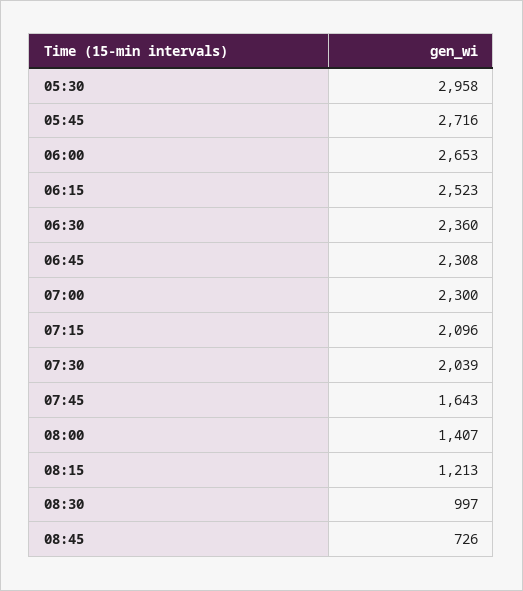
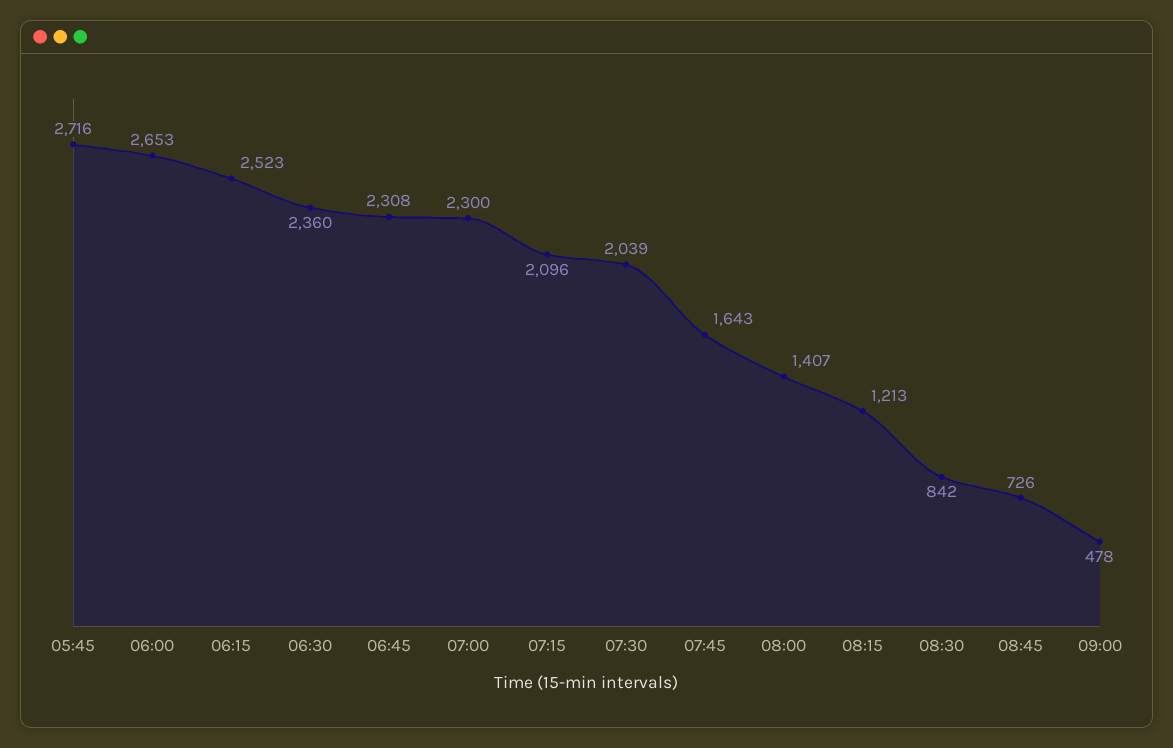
05:30: 2958 -> none
08:30: 997 -> 842
09:00: none -> 478

